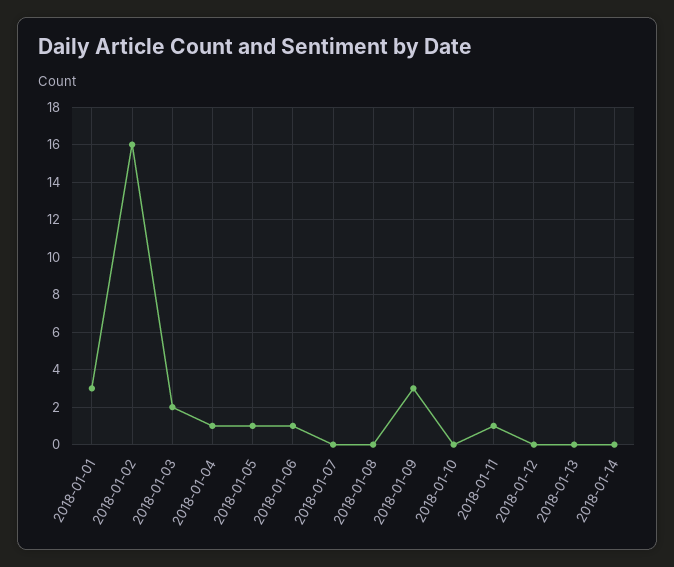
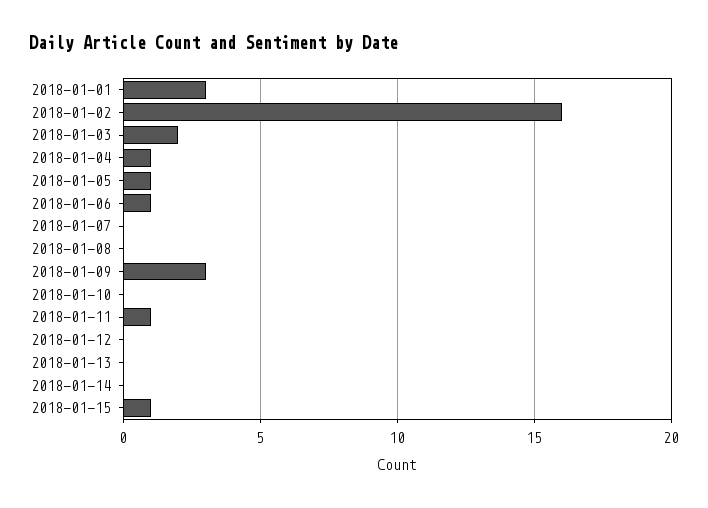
2018-01-15: none -> 1

